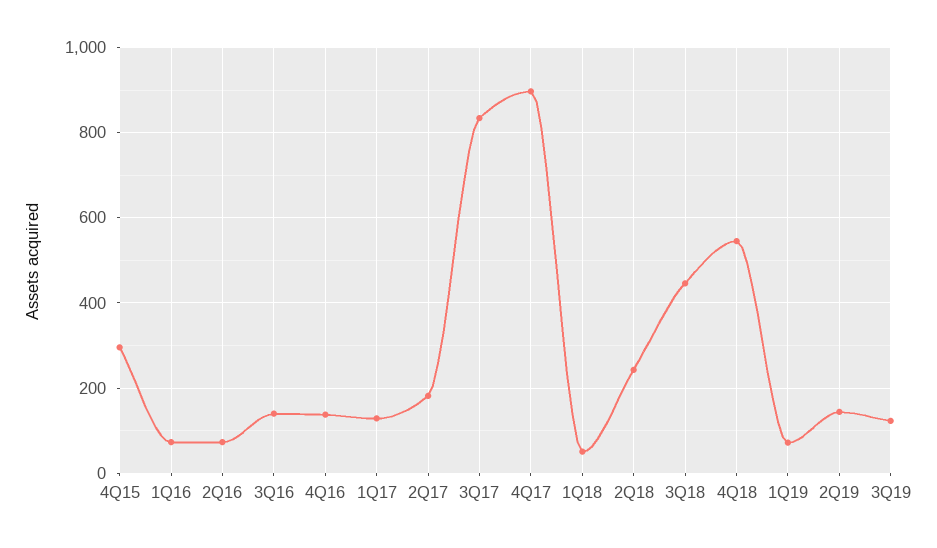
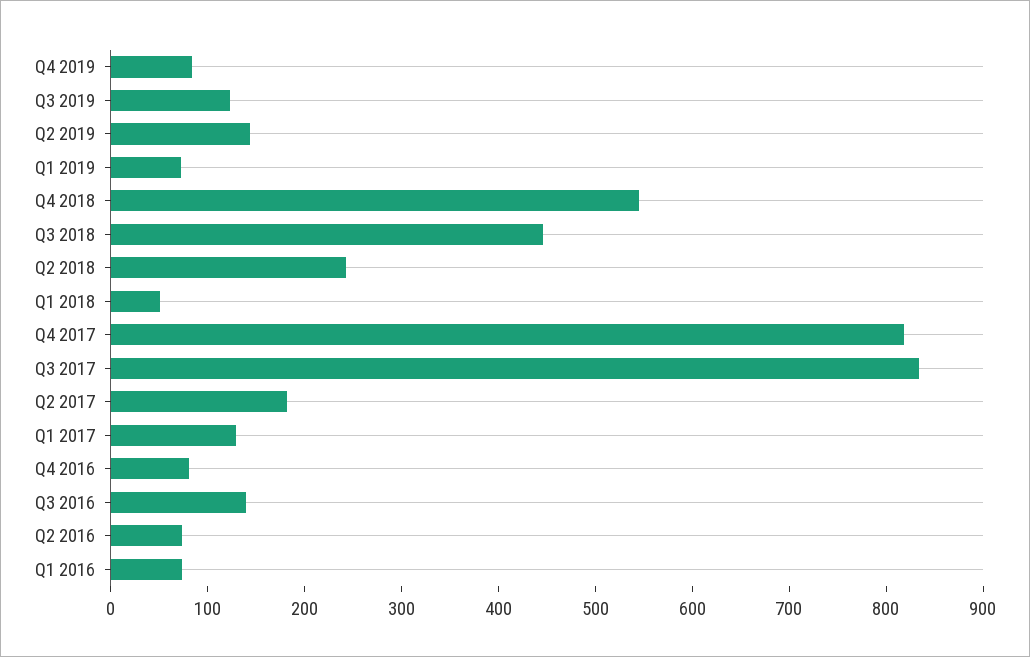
4Q15: 300 -> none
4Q16: 140 -> 80
4Q17: 900 -> 820
Q4 2019: none -> 80

